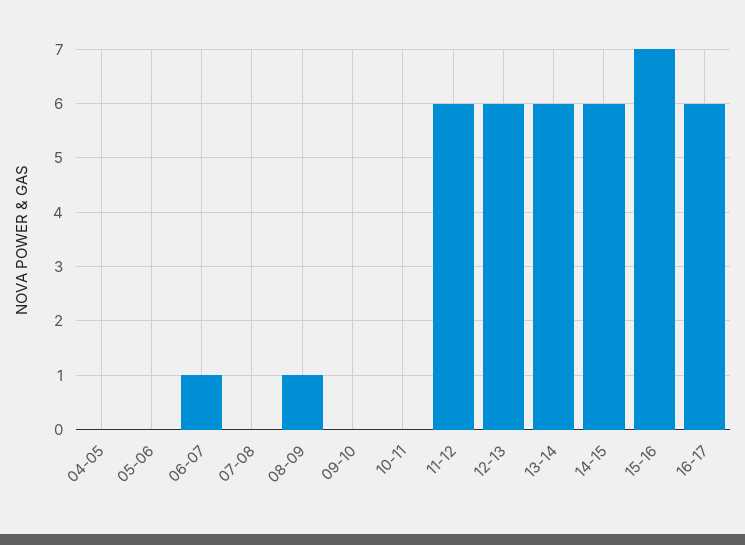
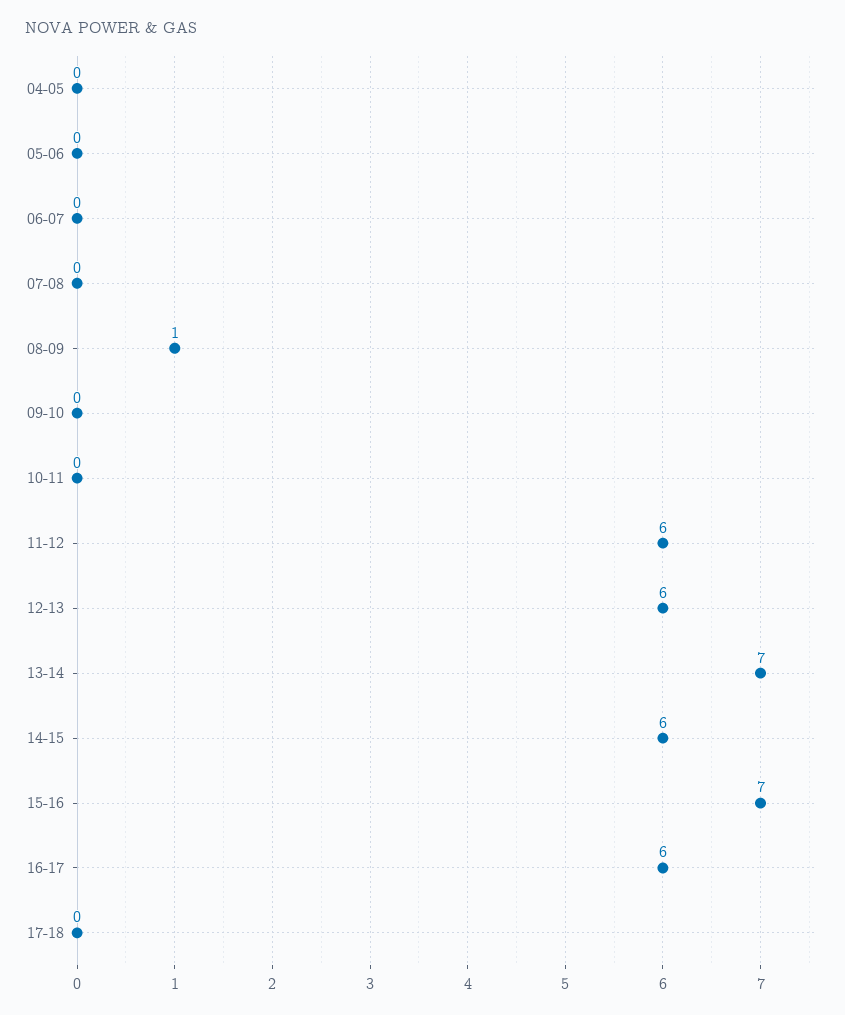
06-07: 1 -> 0
13-14: 6 -> 7
17-18: none -> 0

